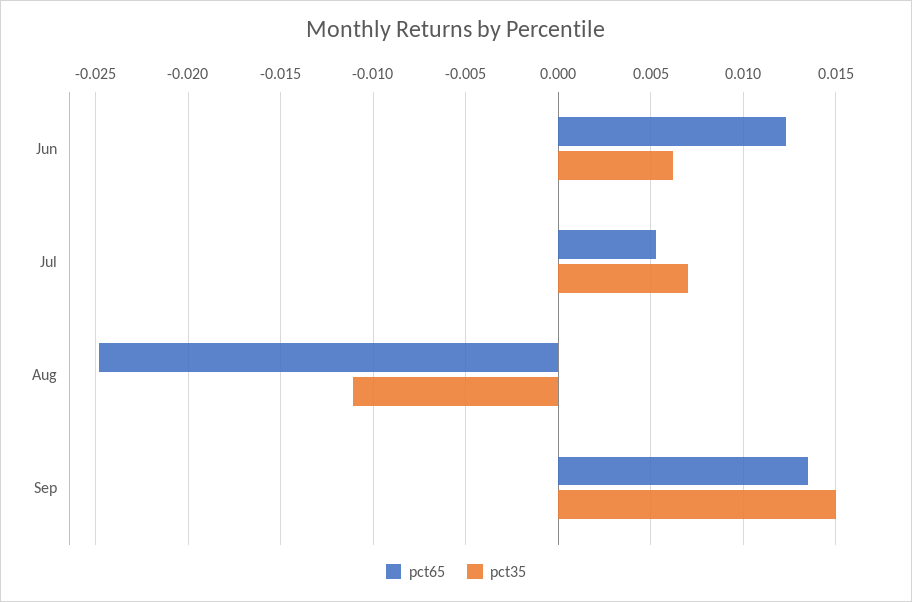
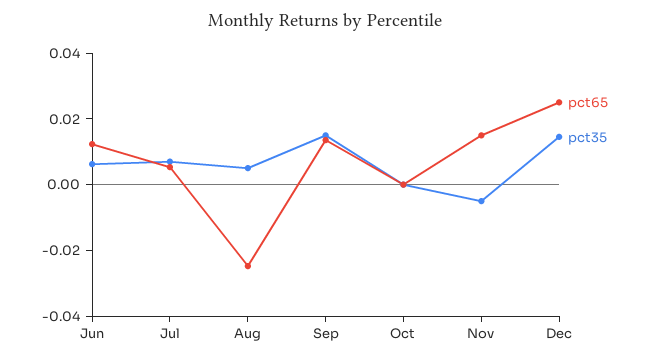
pct35, Aug: -0.011 -> 0.005
pct65, Oct: none -> 0
pct35, Oct: none -> 0
pct65, Nov: none -> 0.015
pct35, Nov: none -> -0.005
pct65, Dec: none -> 0.025
pct35, Dec: none -> 0.015

